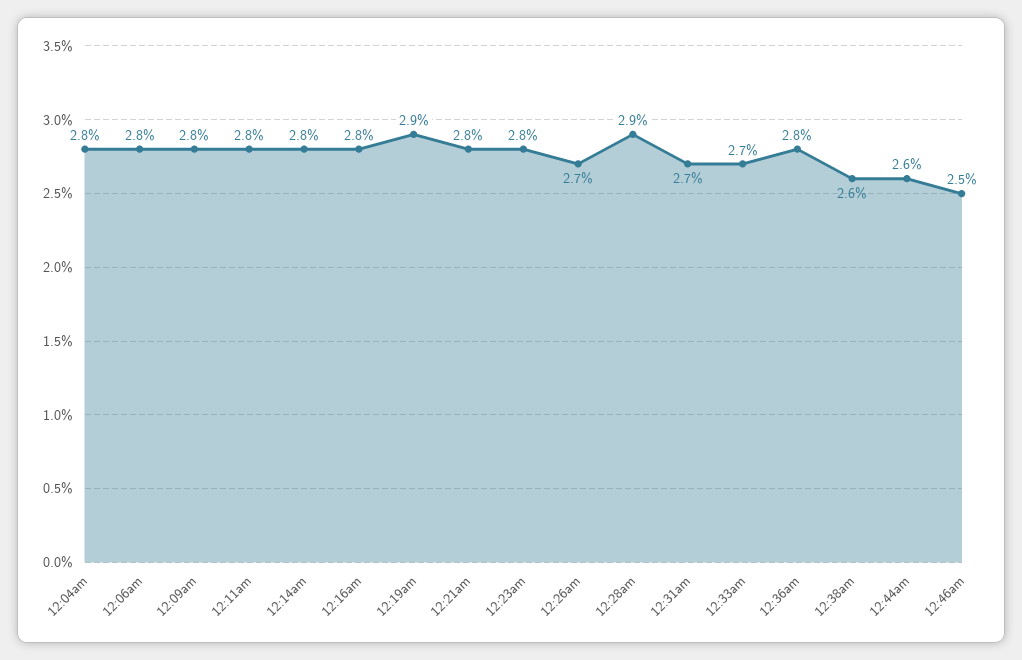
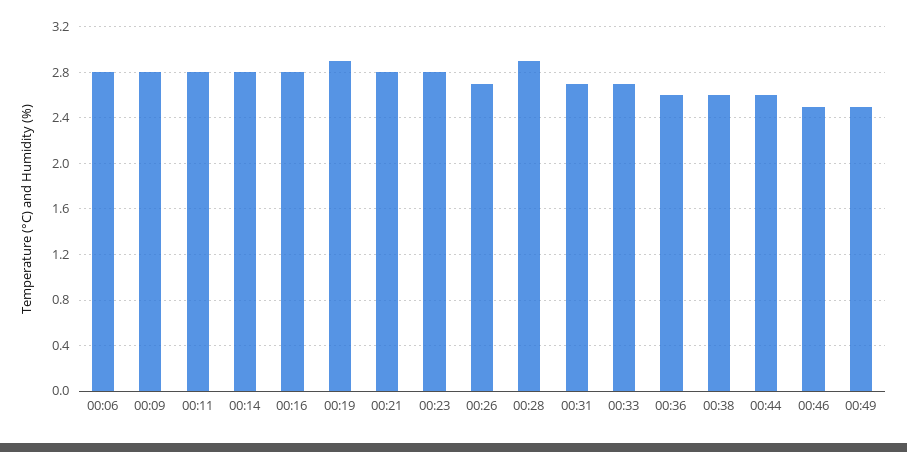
12:04am: 2.8 -> none
12:36am: 2.8 -> 2.6
00:49: none -> 2.5

